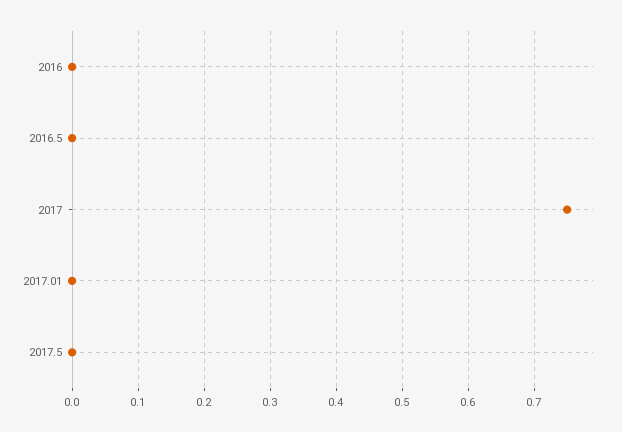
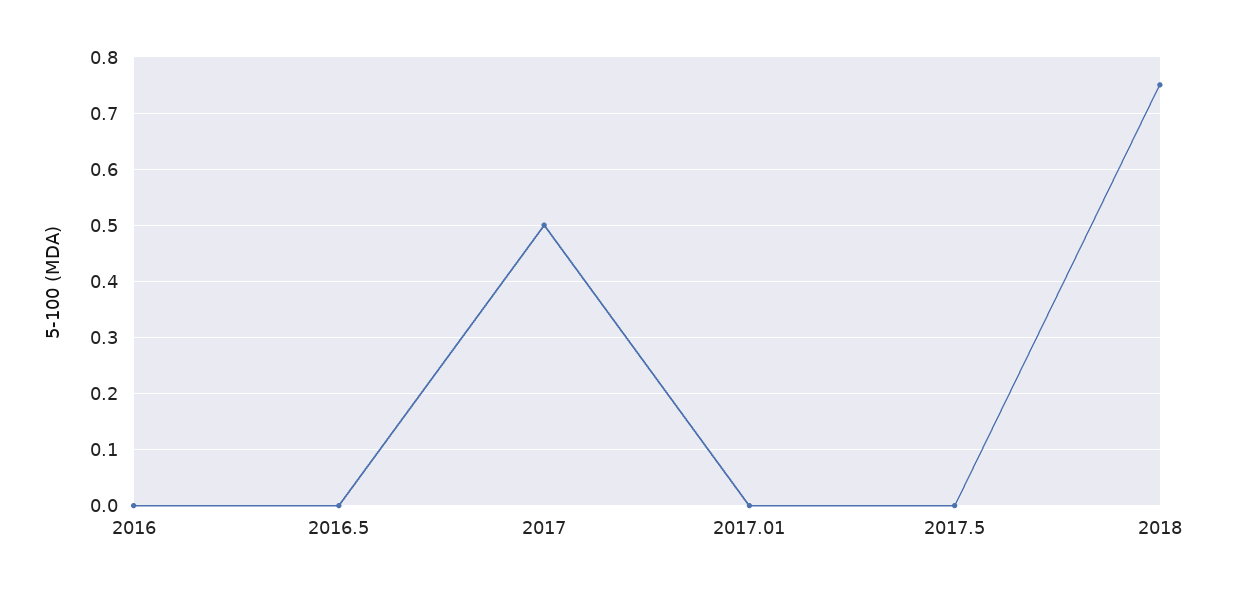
2017: 0.75 -> 0.5
2018: none -> 0.75

